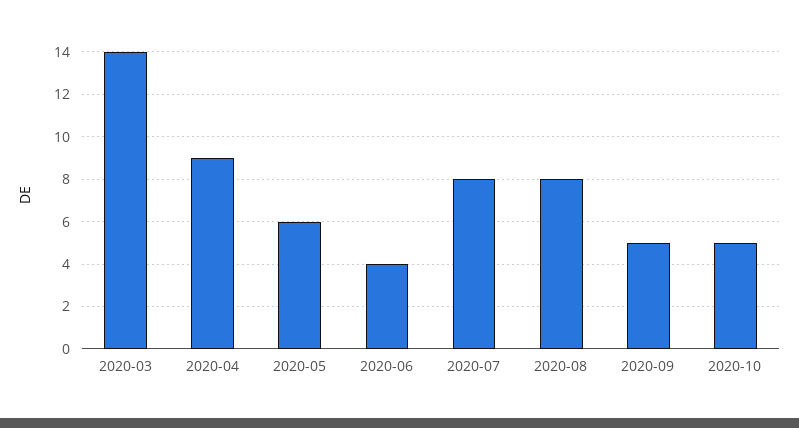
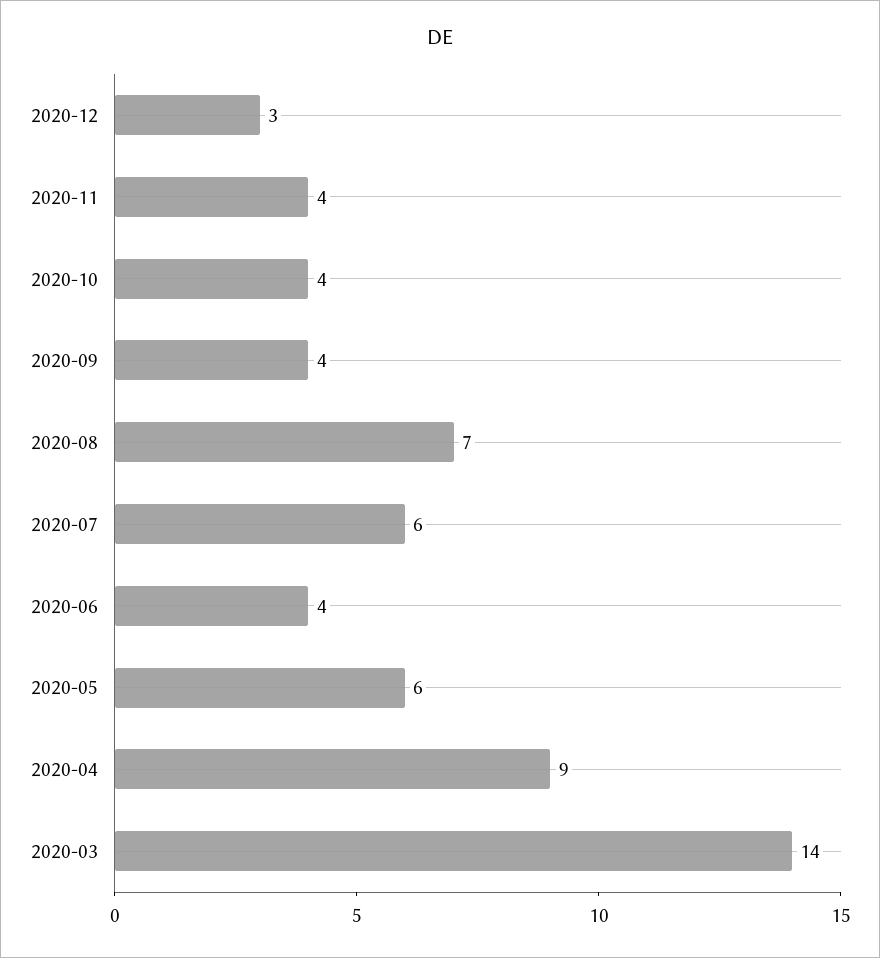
2020-07: 8 -> 6
2020-08: 8 -> 7
2020-09: 5 -> 4
2020-10: 5 -> 4
2020-12: none -> 3
2020-11: none -> 4

